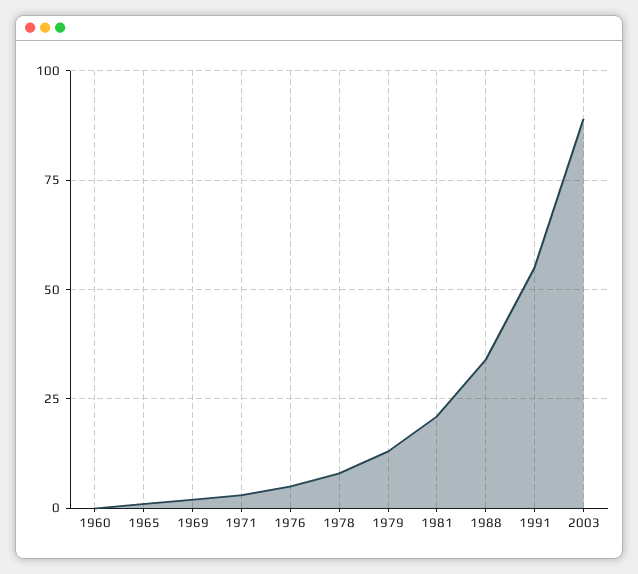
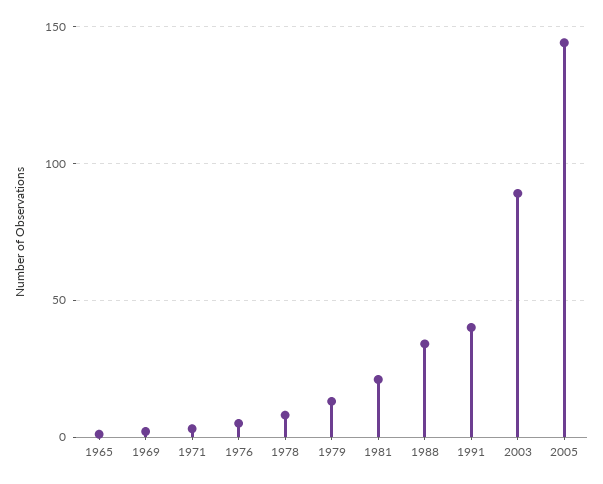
1960: 0 -> none
1991: 55 -> 40
2005: none -> 145

